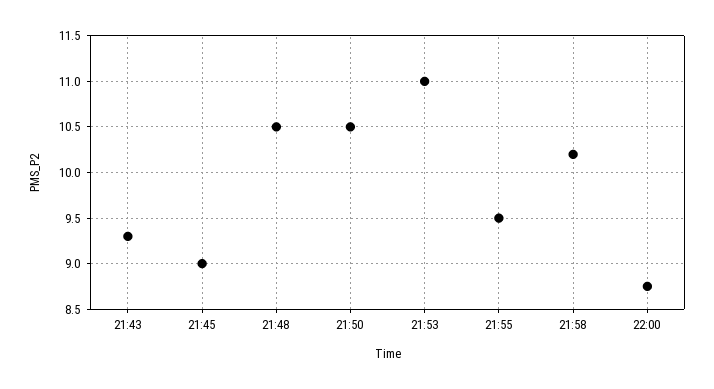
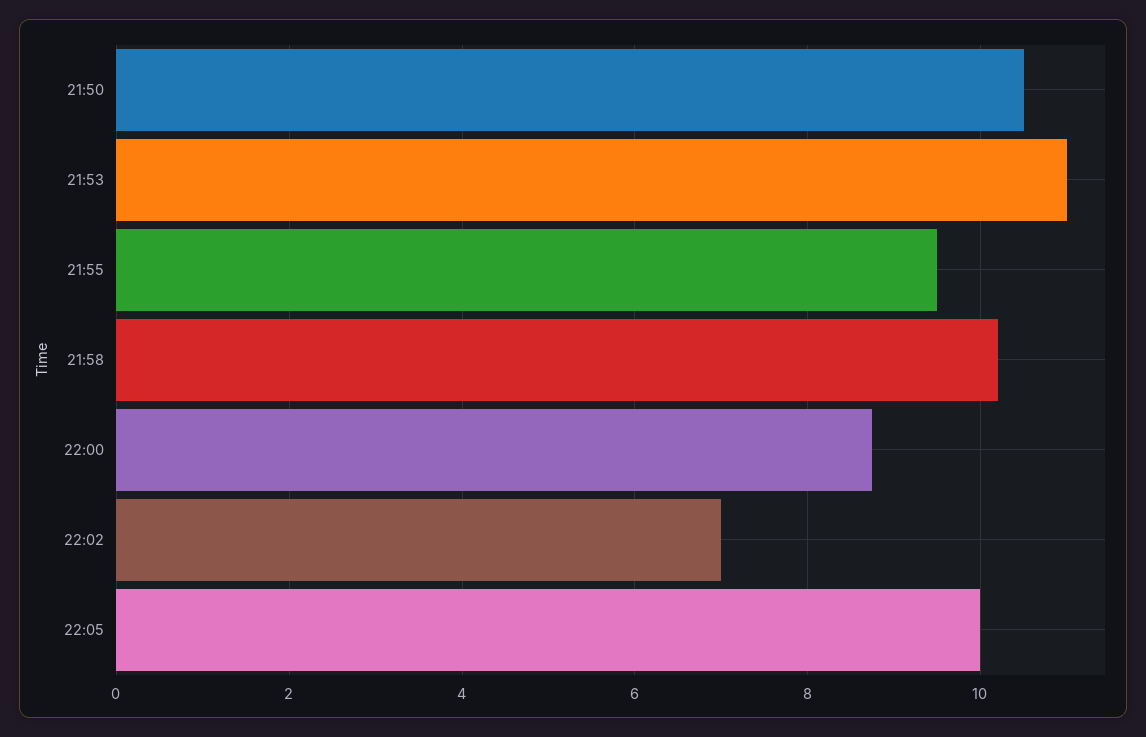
21:43: 9.3 -> none
21:45: 9 -> none
21:48: 10.5 -> none
22:02: none -> 7
22:05: none -> 10

